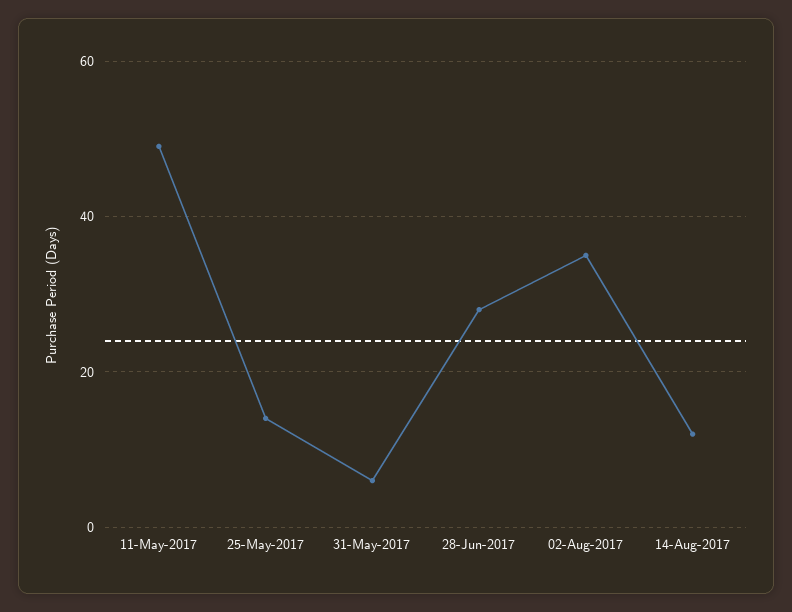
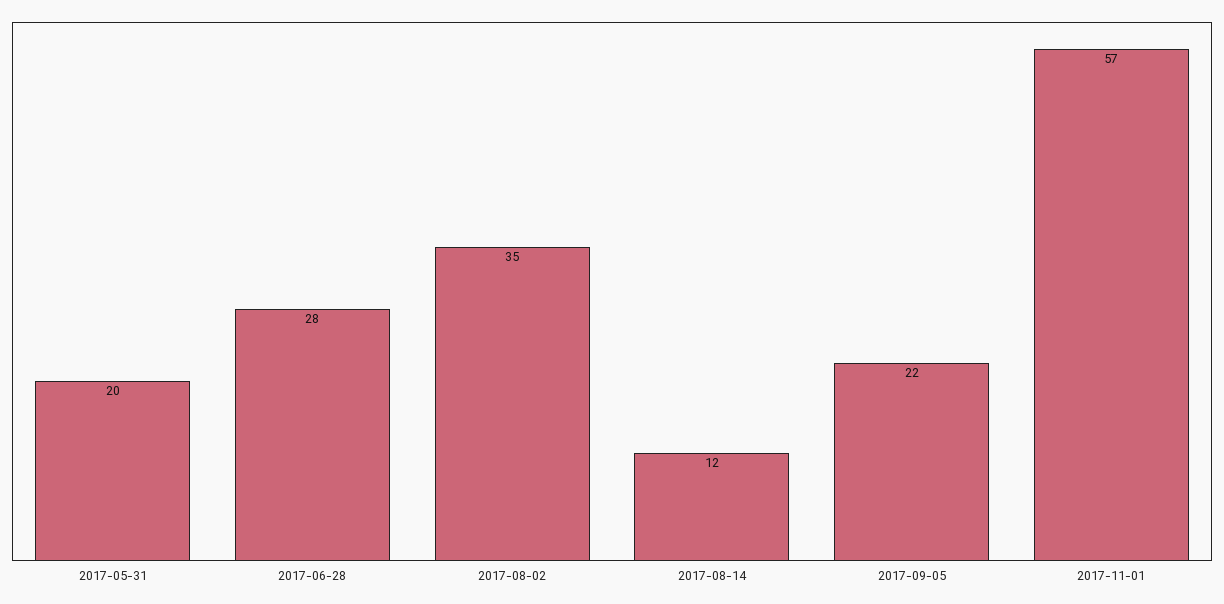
11-May-2017: 50 -> none
25-May-2017: 15 -> none
31-May-2017: 5 -> 20
2017-09-05: none -> 22
2017-11-01: none -> 57

